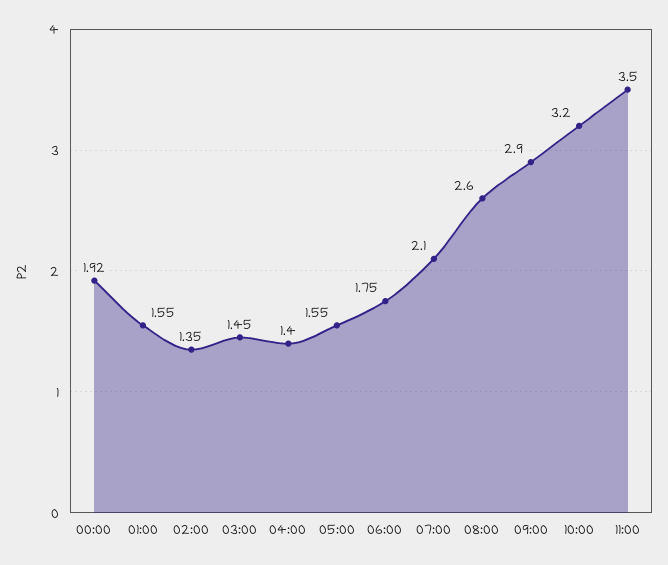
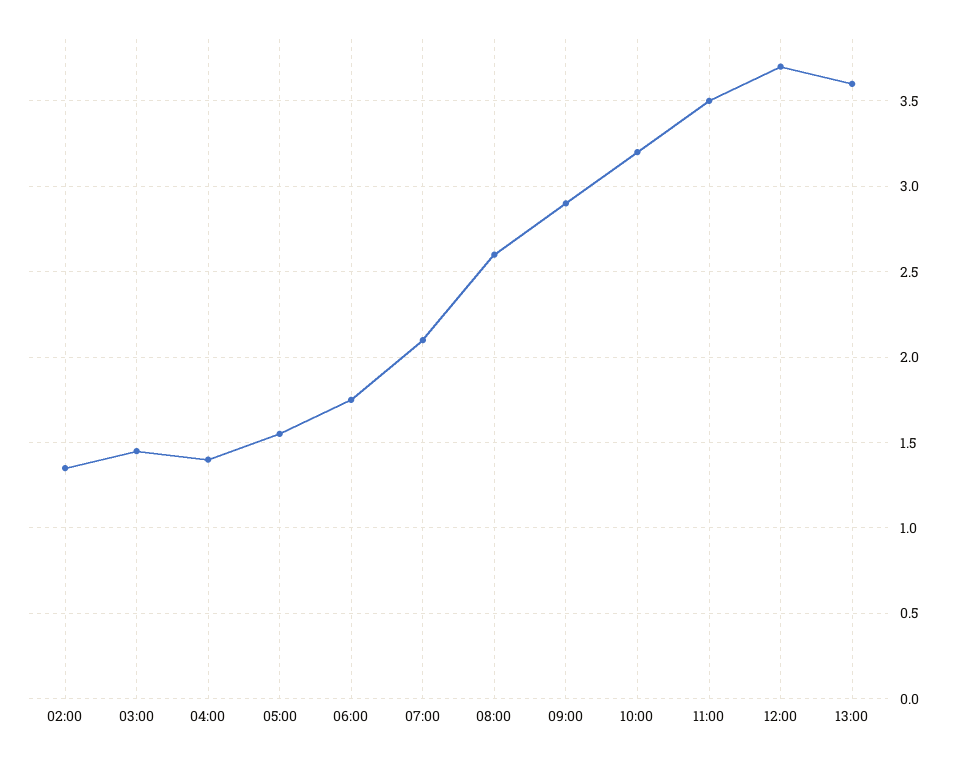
00:00: 1.92 -> none
01:00: 1.55 -> none
12:00: none -> 3.7
13:00: none -> 3.6

